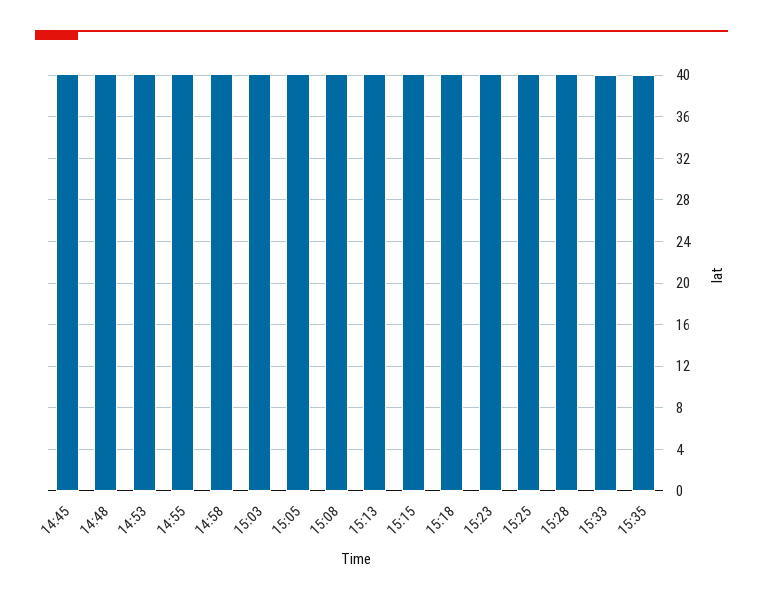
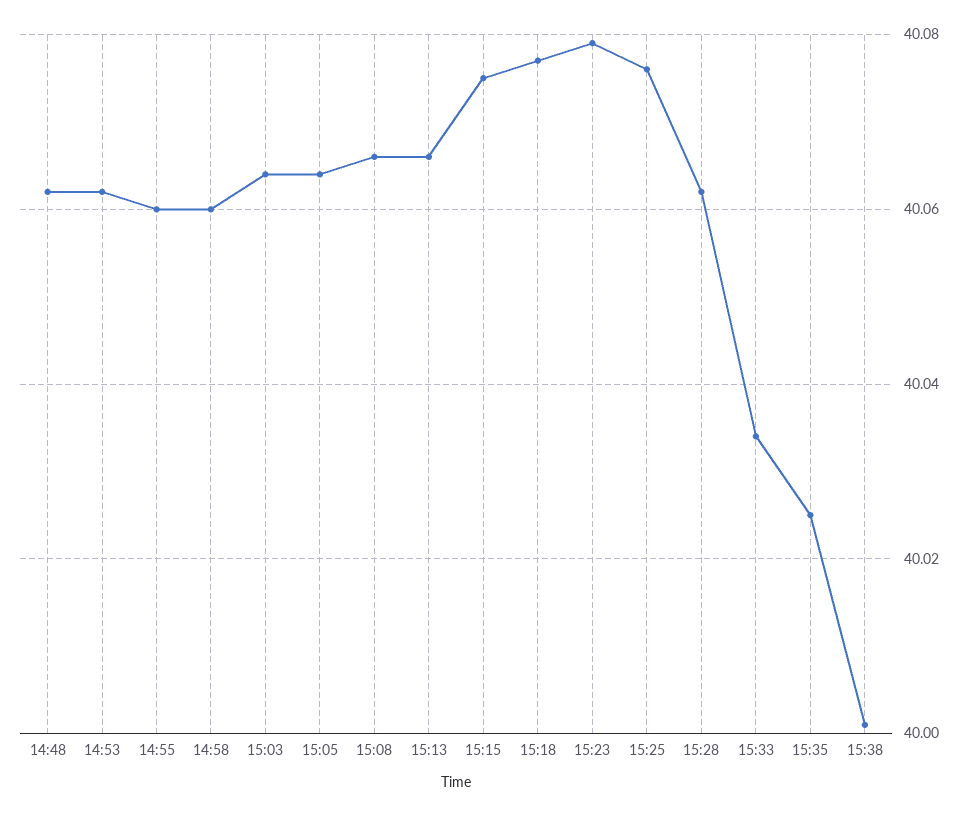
14:45: 40 -> none
15:38: none -> 40

